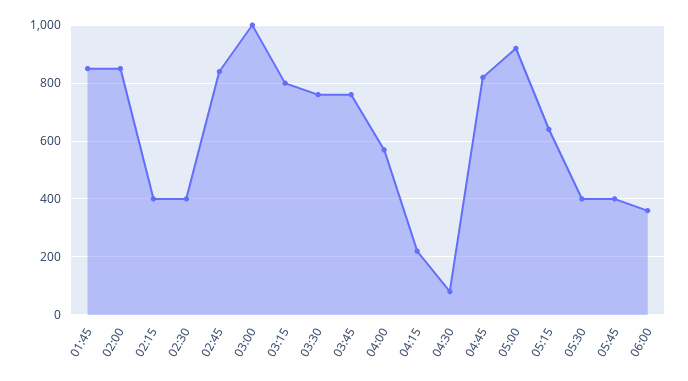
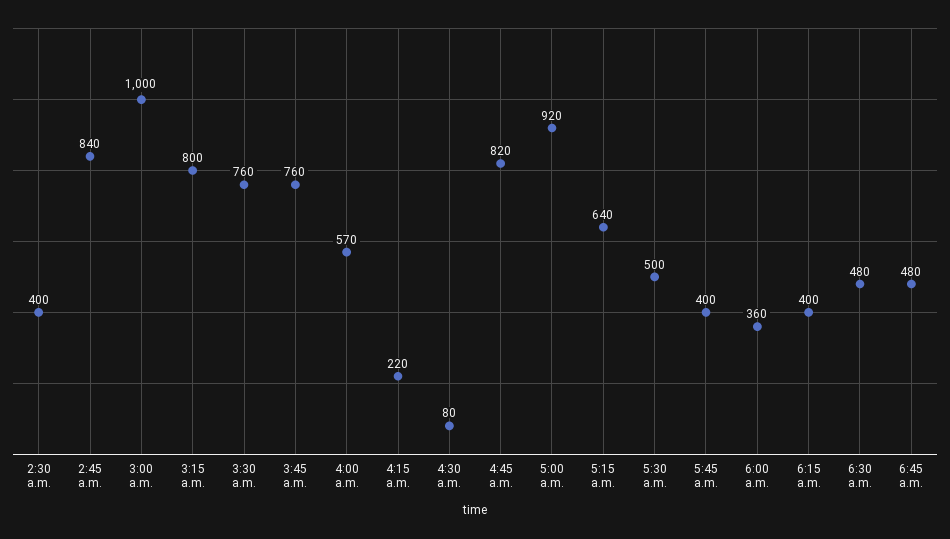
01:45: 850 -> none
02:00: 850 -> none
02:15: 400 -> none
05:30: 400 -> 500
6:15 a.m.: none -> 400
6:30 a.m.: none -> 480
6:45 a.m.: none -> 480

